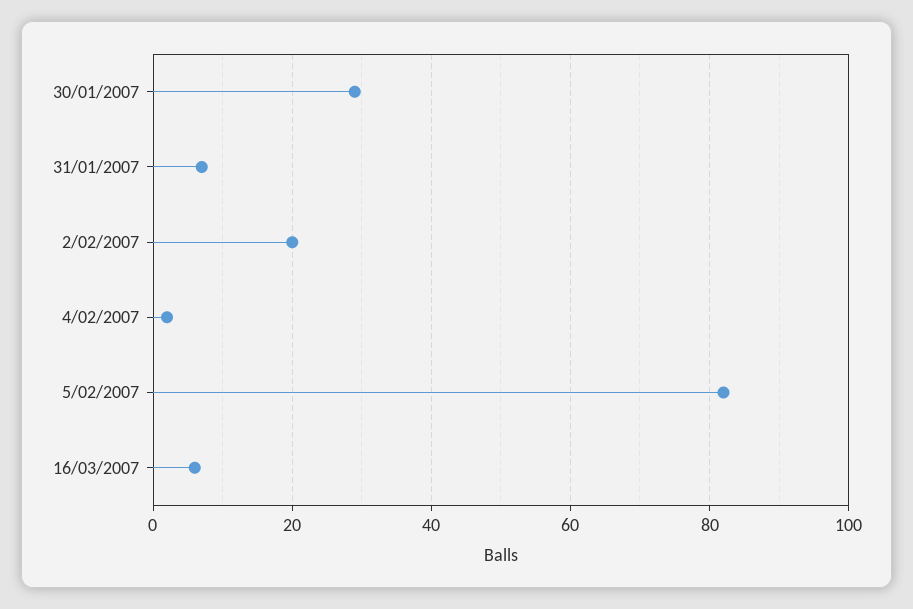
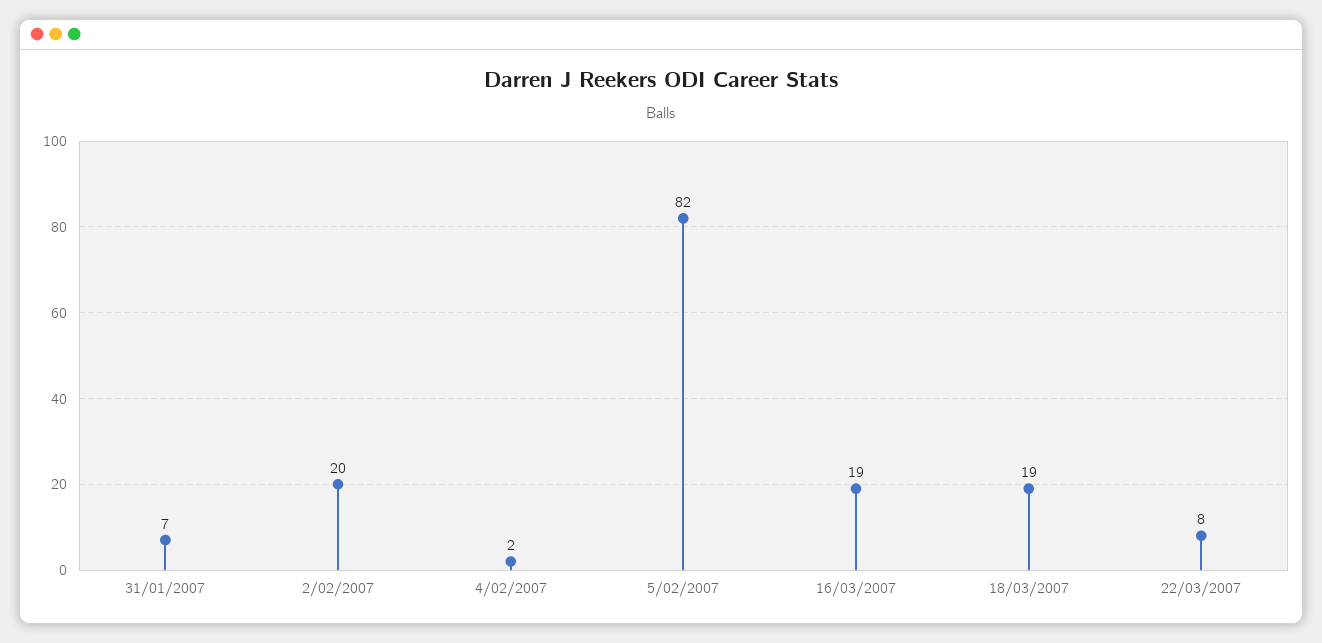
30/01/2007: 30 -> none
16/03/2007: 5 -> 19
18/03/2007: none -> 19
22/03/2007: none -> 8

